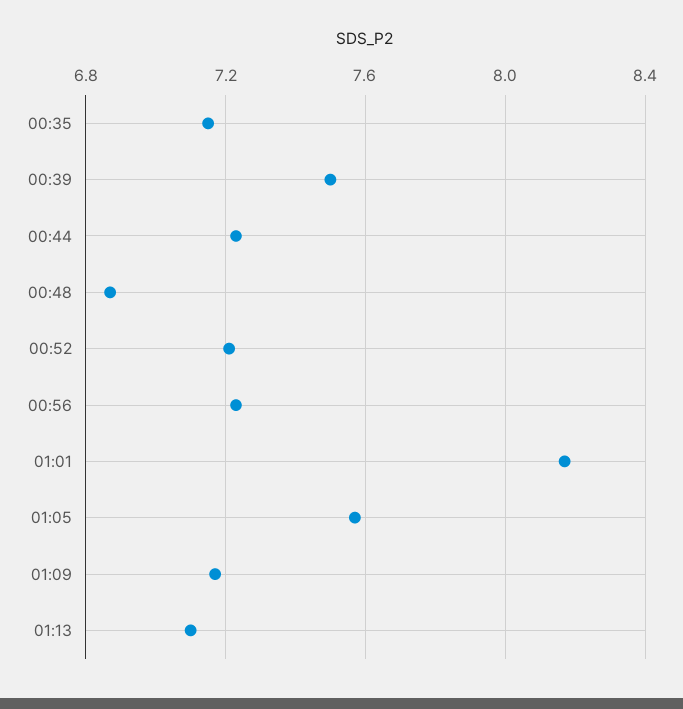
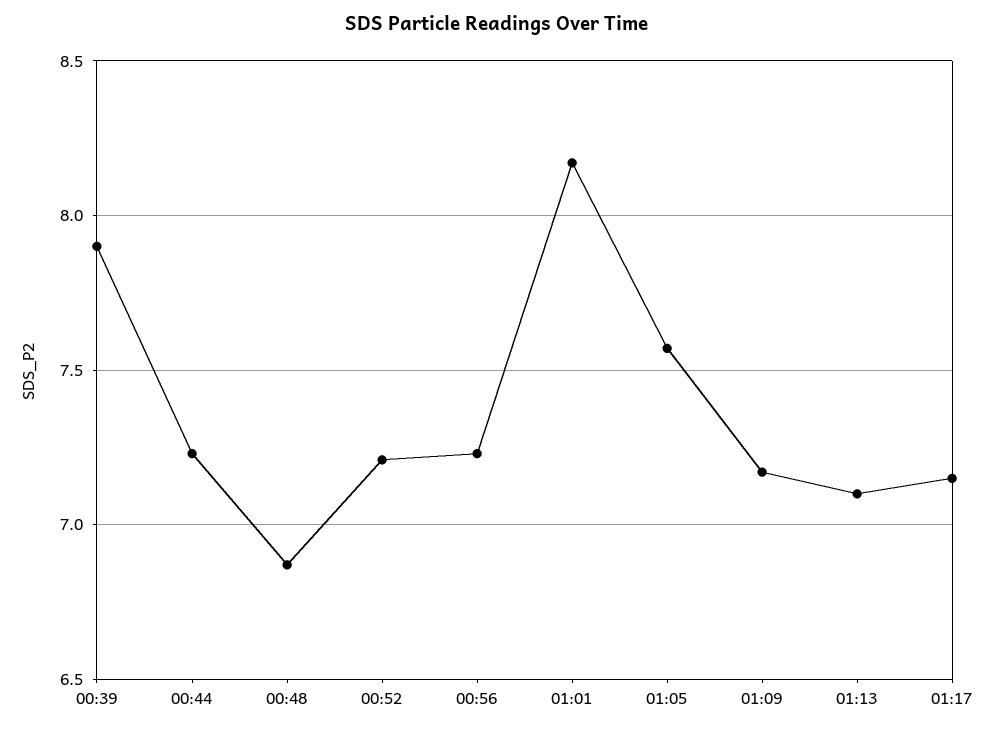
00:35: 7.15 -> none
00:39: 7.5 -> 7.9
01:17: none -> 7.15

